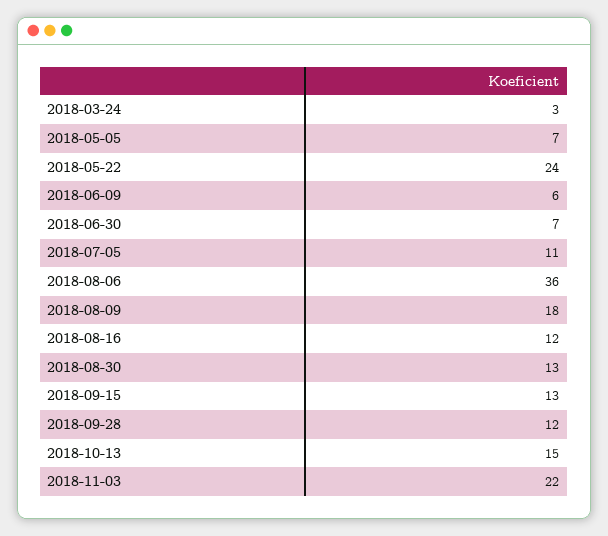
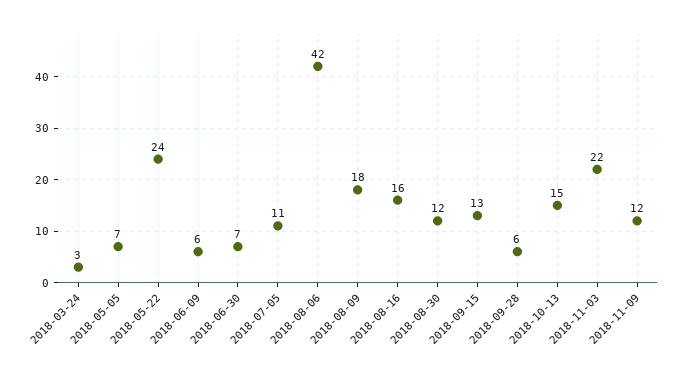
2018-08-06: 36 -> 42
2018-08-16: 12 -> 16
2018-08-30: 13 -> 12
2018-09-28: 12 -> 6
2018-11-09: none -> 12

